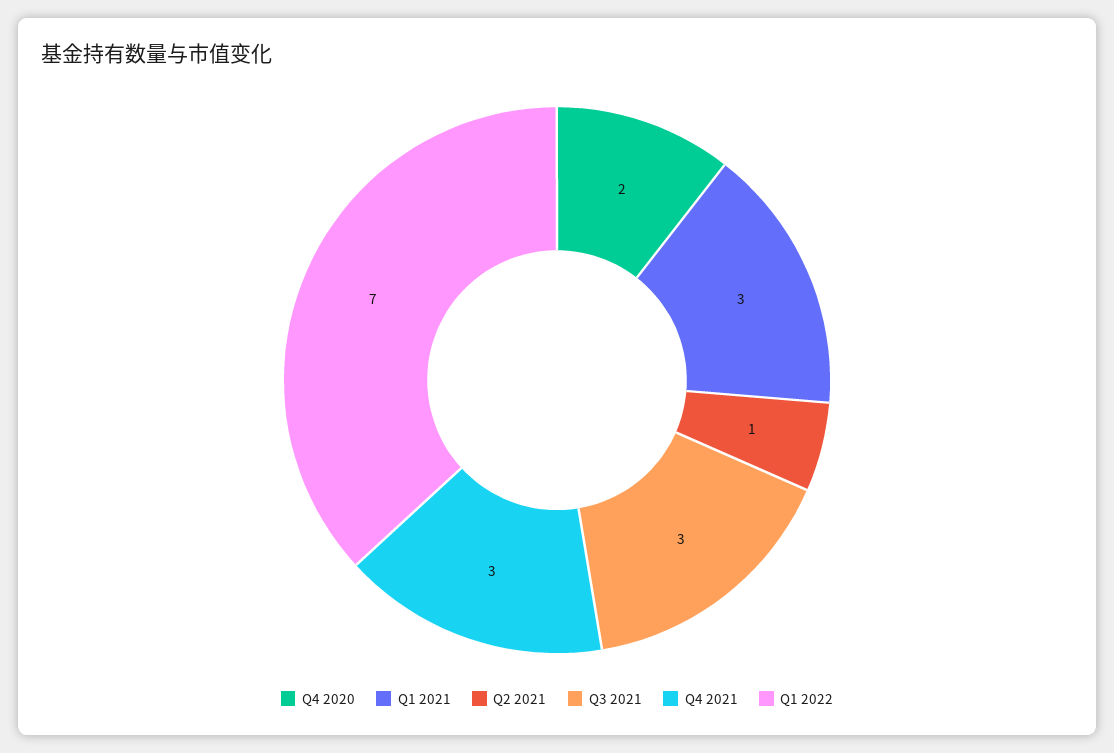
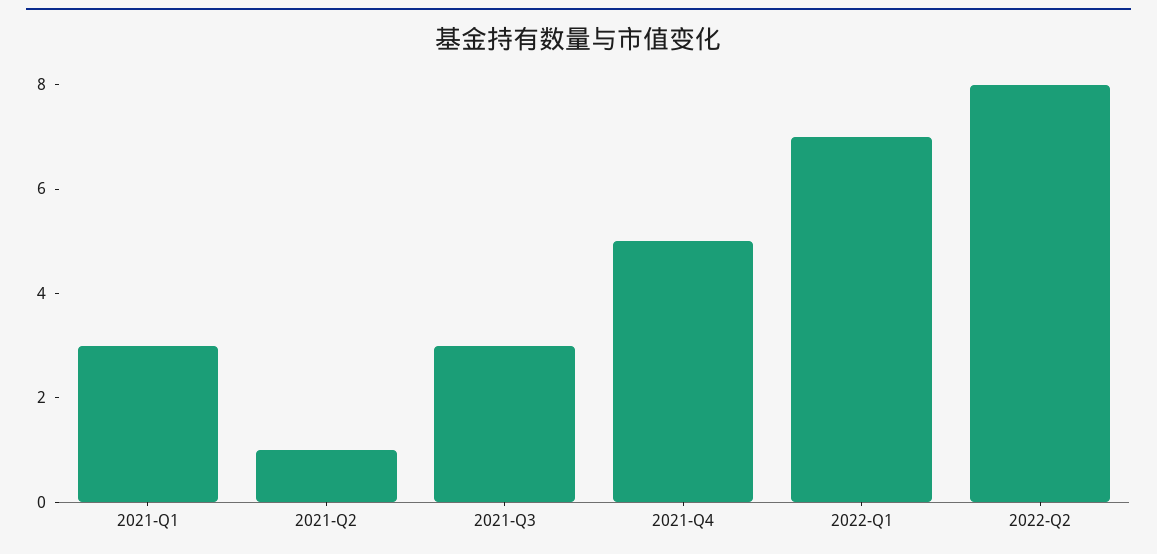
Q4 2020: 2 -> none
Q4 2021: 3 -> 5
2022-Q2: none -> 8

